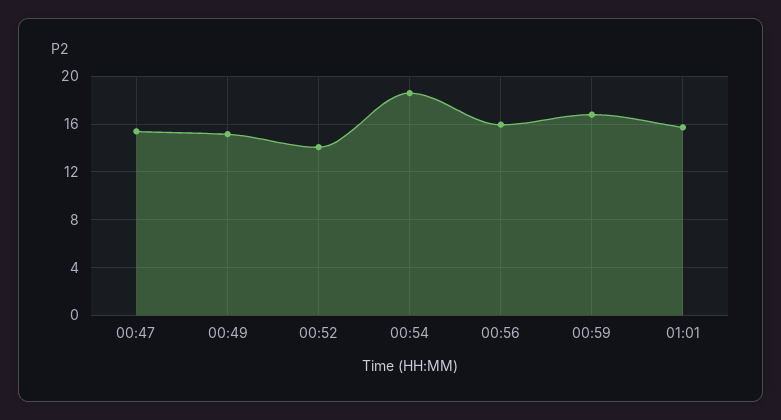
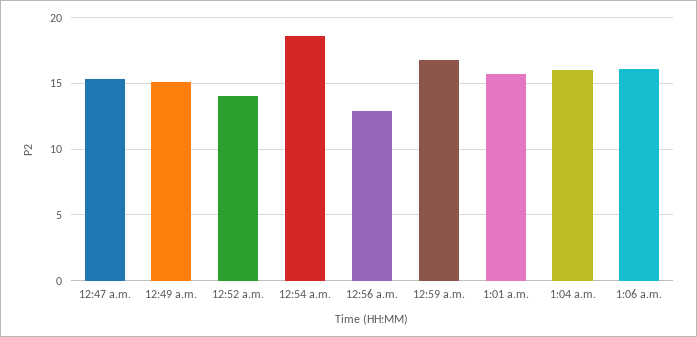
00:56: 16 -> 13
1:04 a.m.: none -> 16
1:06 a.m.: none -> 16

